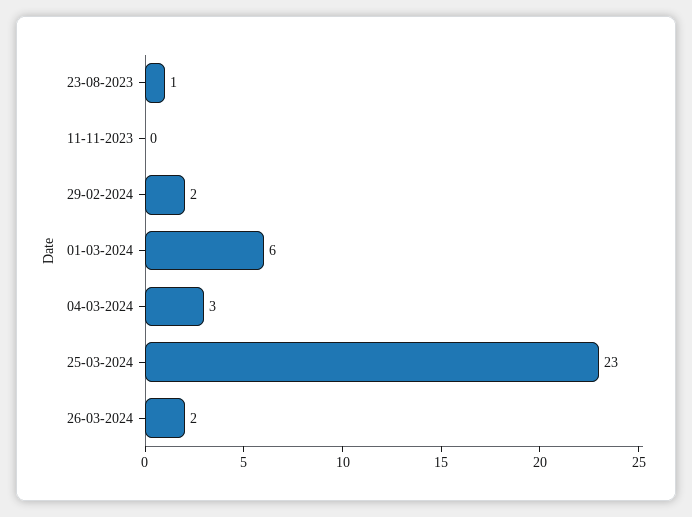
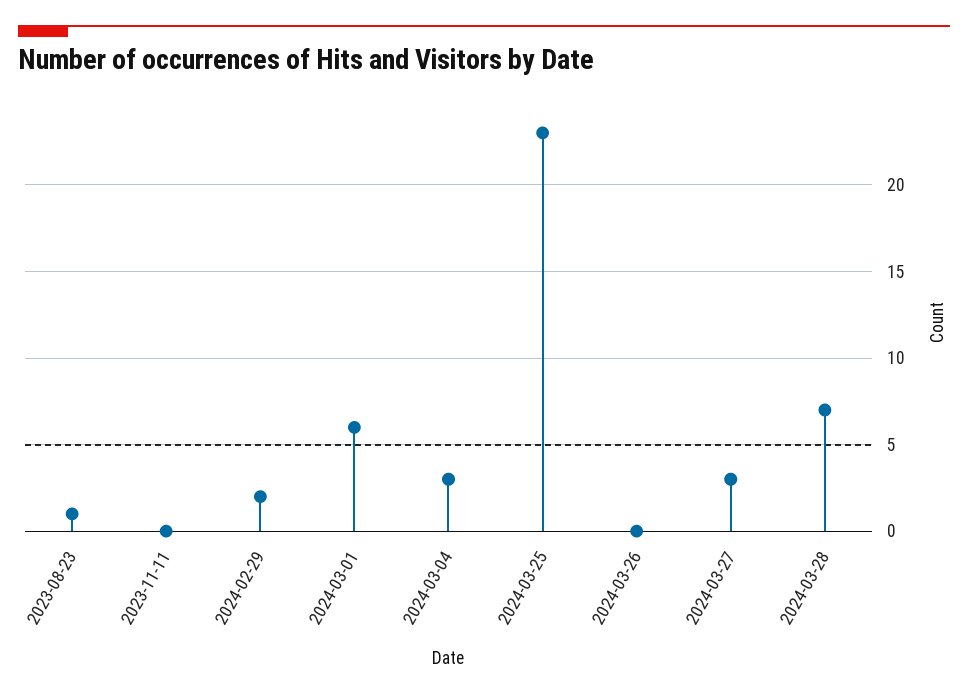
26-03-2024: 2 -> 0
2024-03-27: none -> 3
2024-03-28: none -> 7

